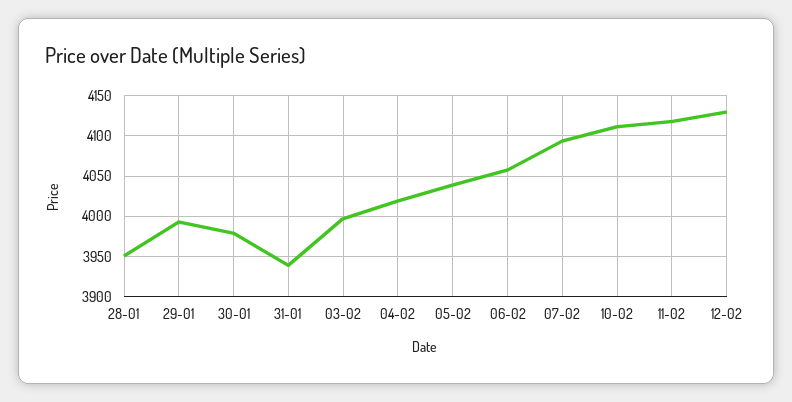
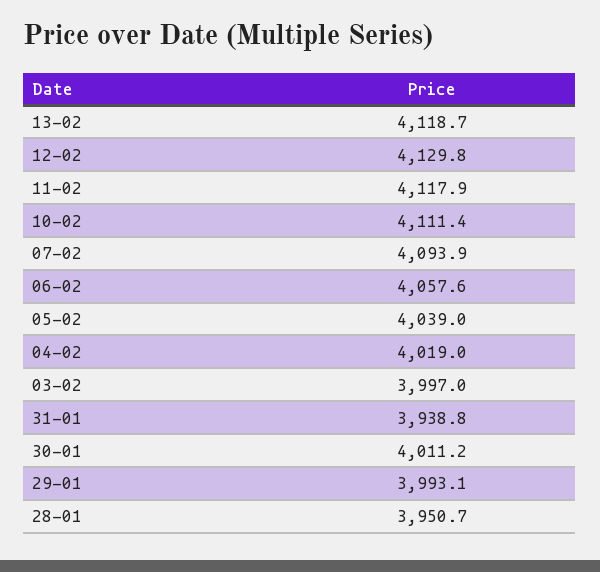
30-01: 3980 -> 4011.2
13-02: none -> 4118.7

